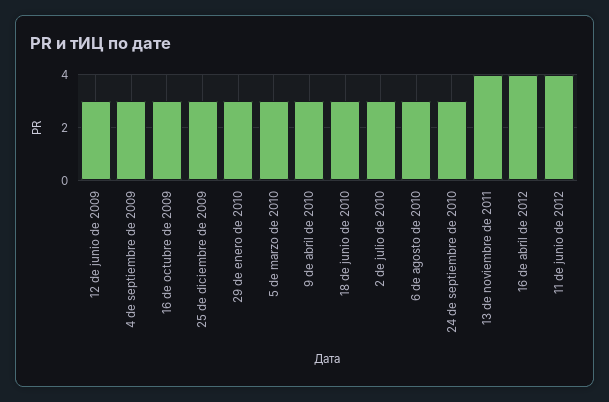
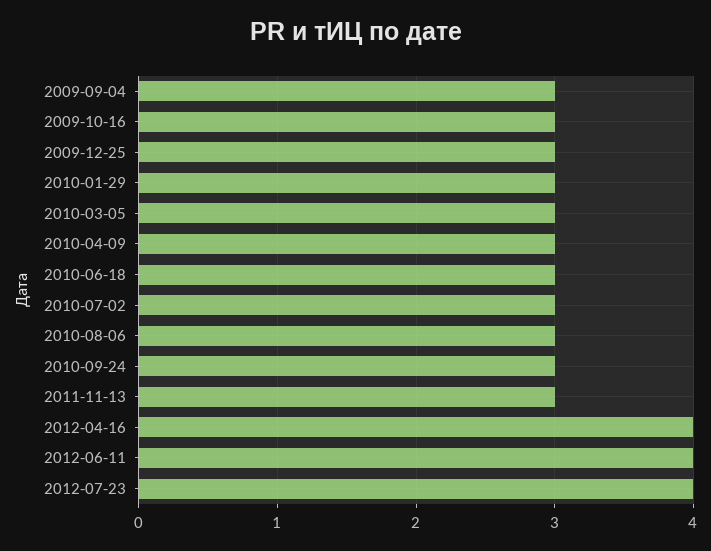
12 de junio de 2009: 3 -> none
13 de noviembre de 2011: 4 -> 3
2012-07-23: none -> 4

